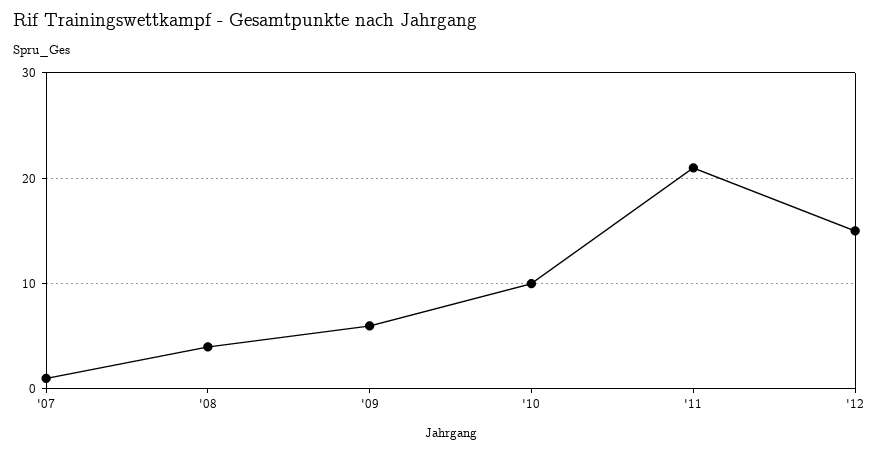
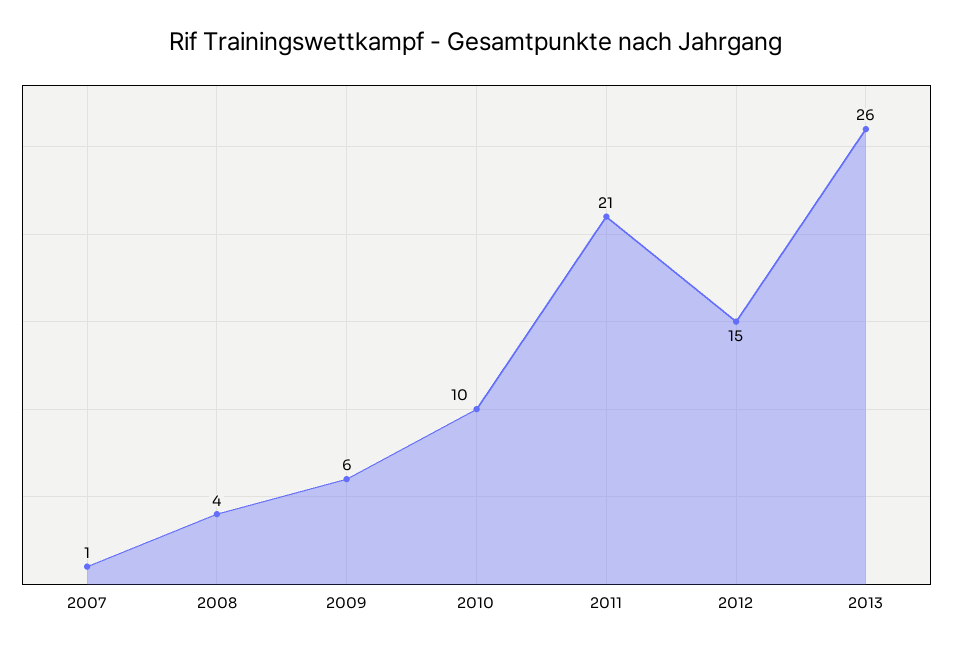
2013: none -> 26

